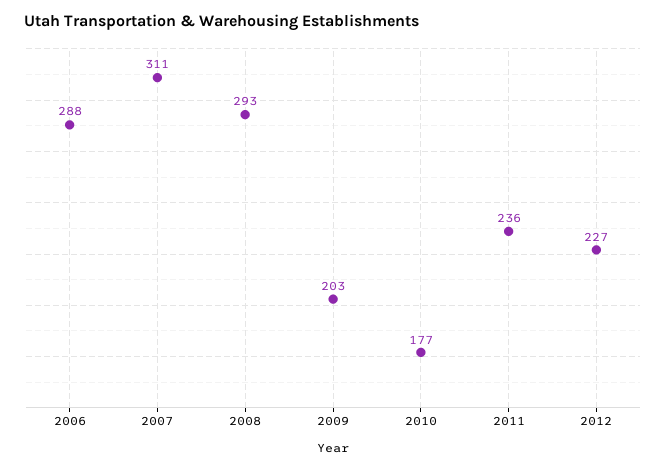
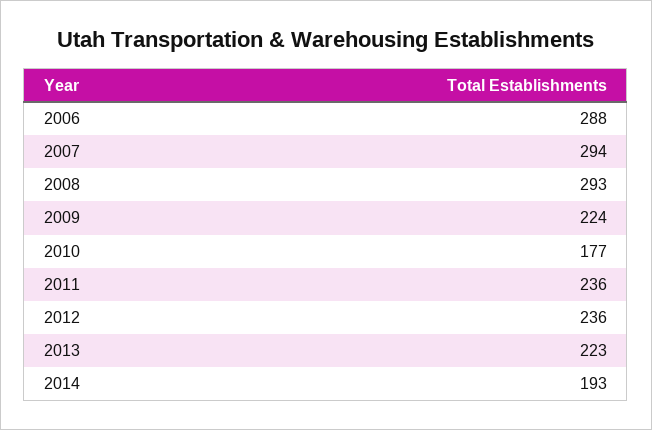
2007: 311 -> 294
2009: 203 -> 224
2012: 227 -> 236
2013: none -> 223
2014: none -> 193

